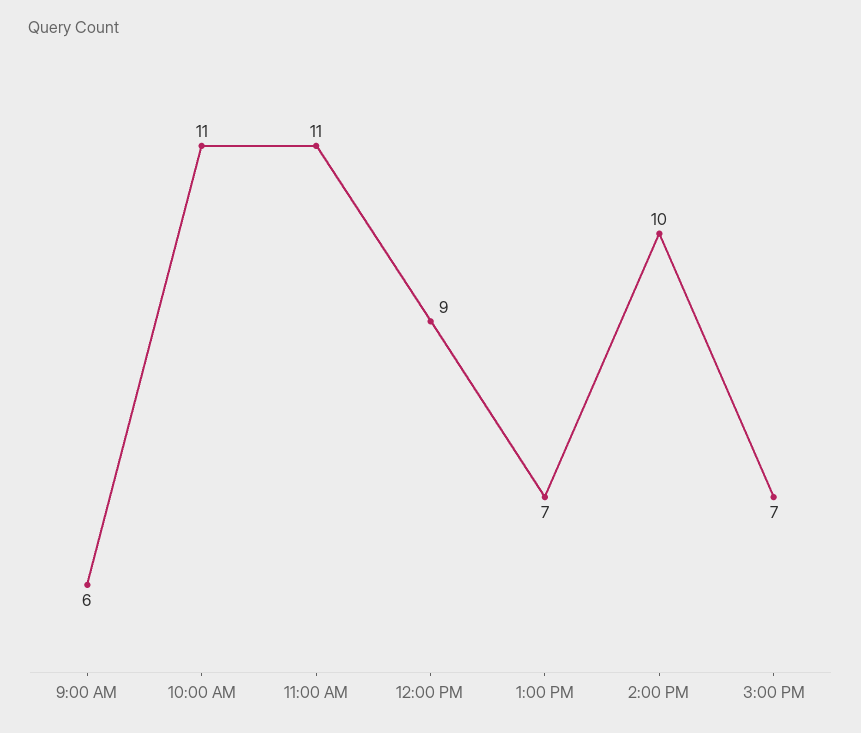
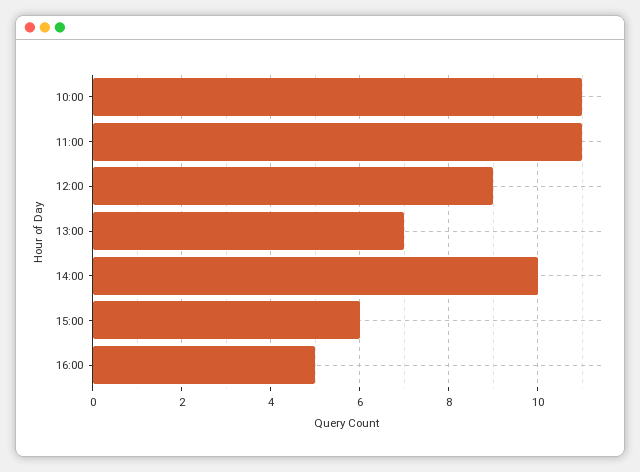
9:00 AM: 6 -> none
3:00 PM: 7 -> 6
16:00: none -> 5

